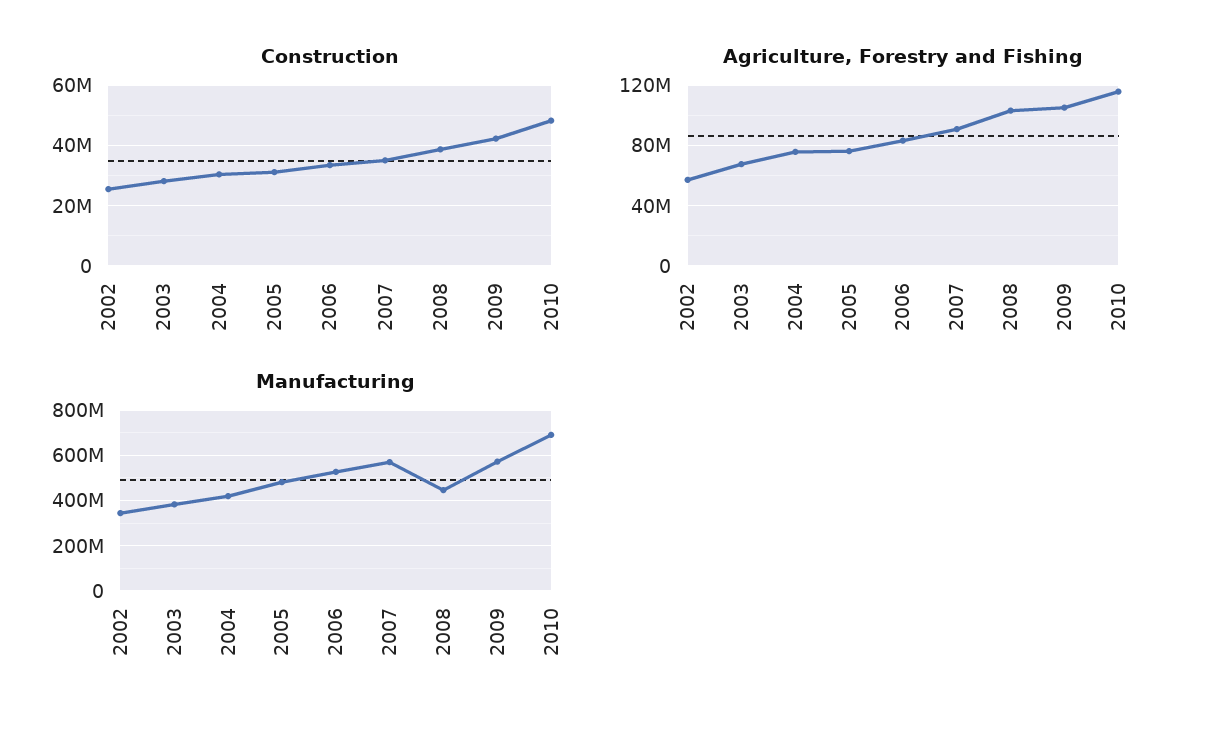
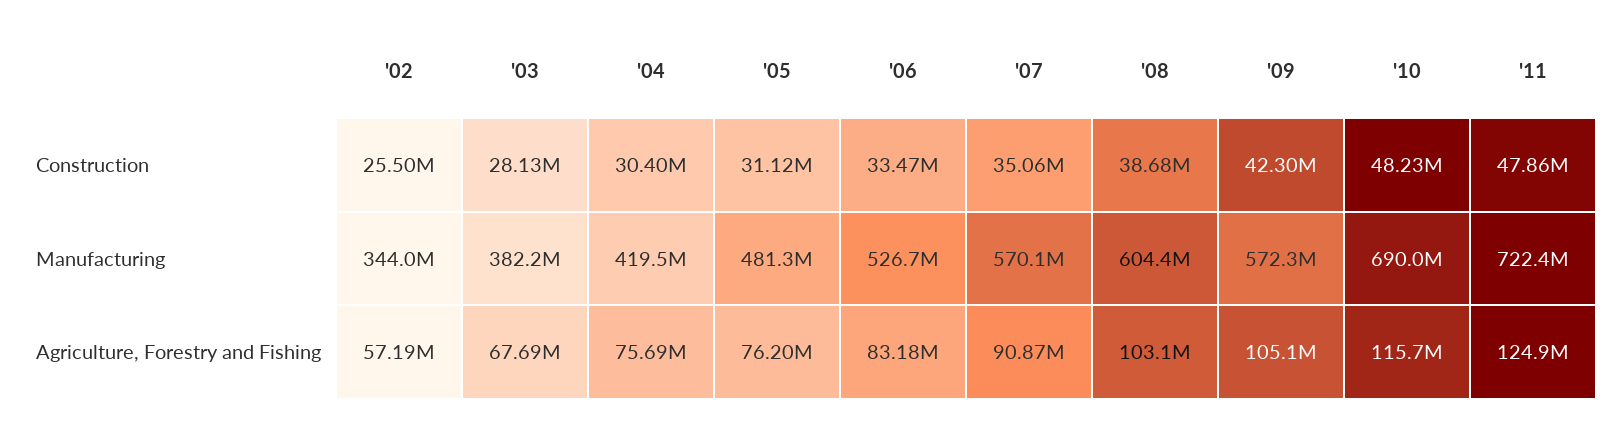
Manufacturing, 2008: 450000000 -> 604400000
Construction, '11: none -> 47860000
Manufacturing, '11: none -> 722400000
Agriculture, Forestry and Fishing, '11: none -> 124900000

